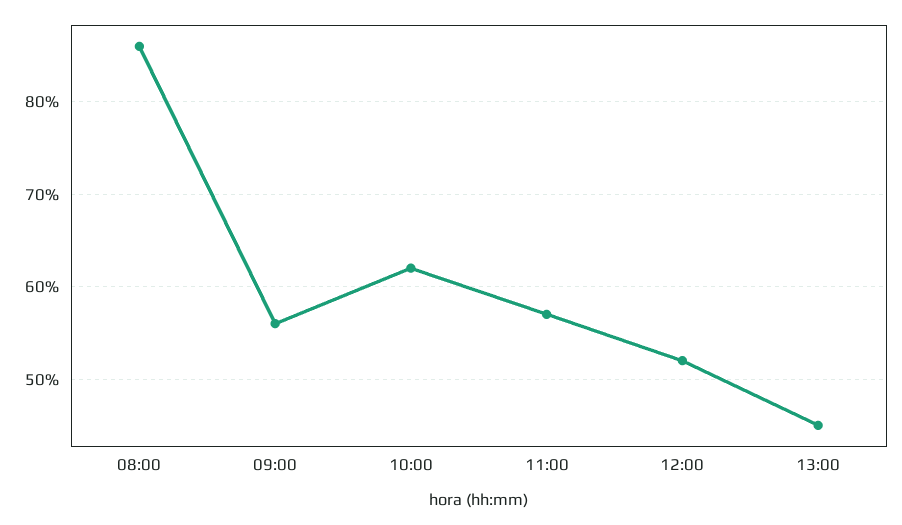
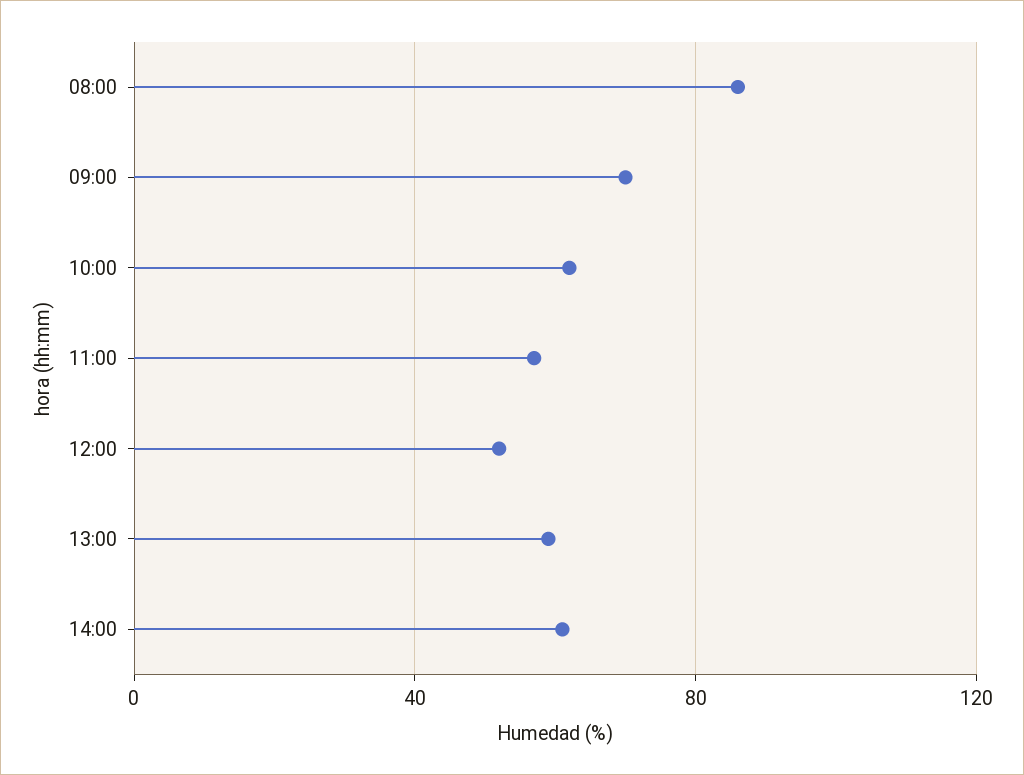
09:00: 56 -> 70
13:00: 45 -> 60
14:00: none -> 60

